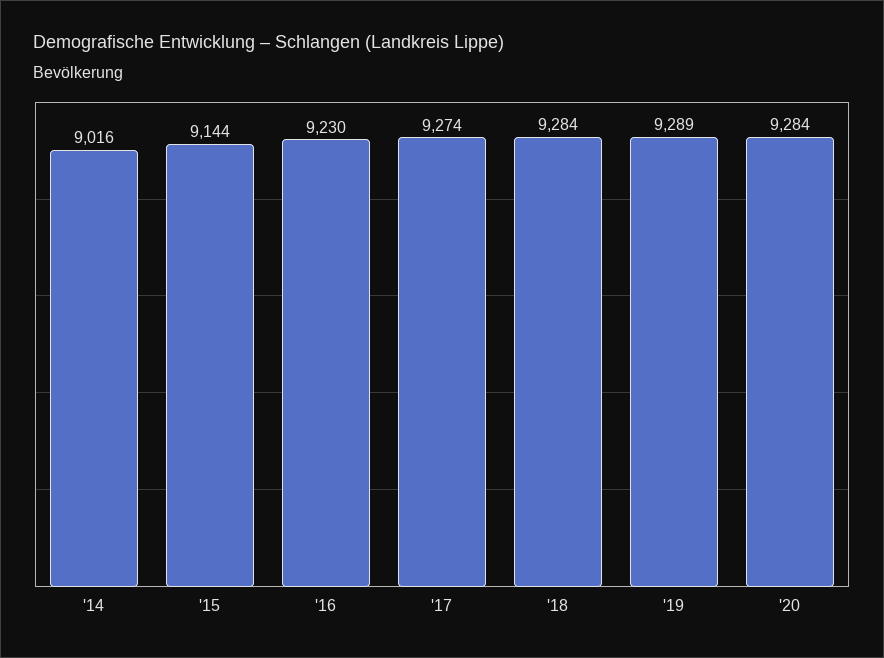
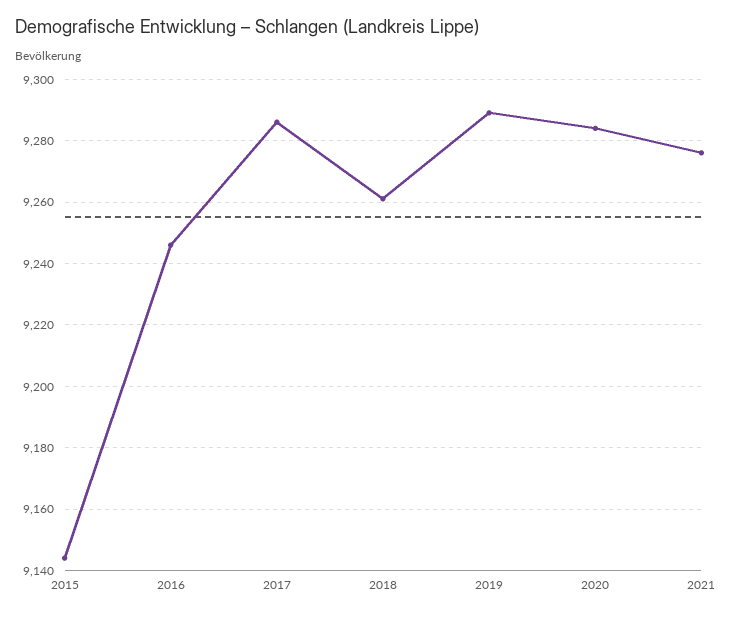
'14: 9016 -> none
'16: 9230 -> 9245
'17: 9274 -> 9285
'18: 9284 -> 9260
2021: none -> 9275

